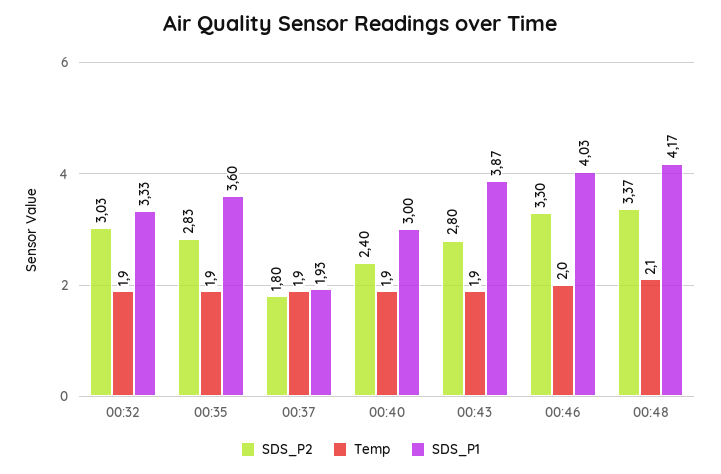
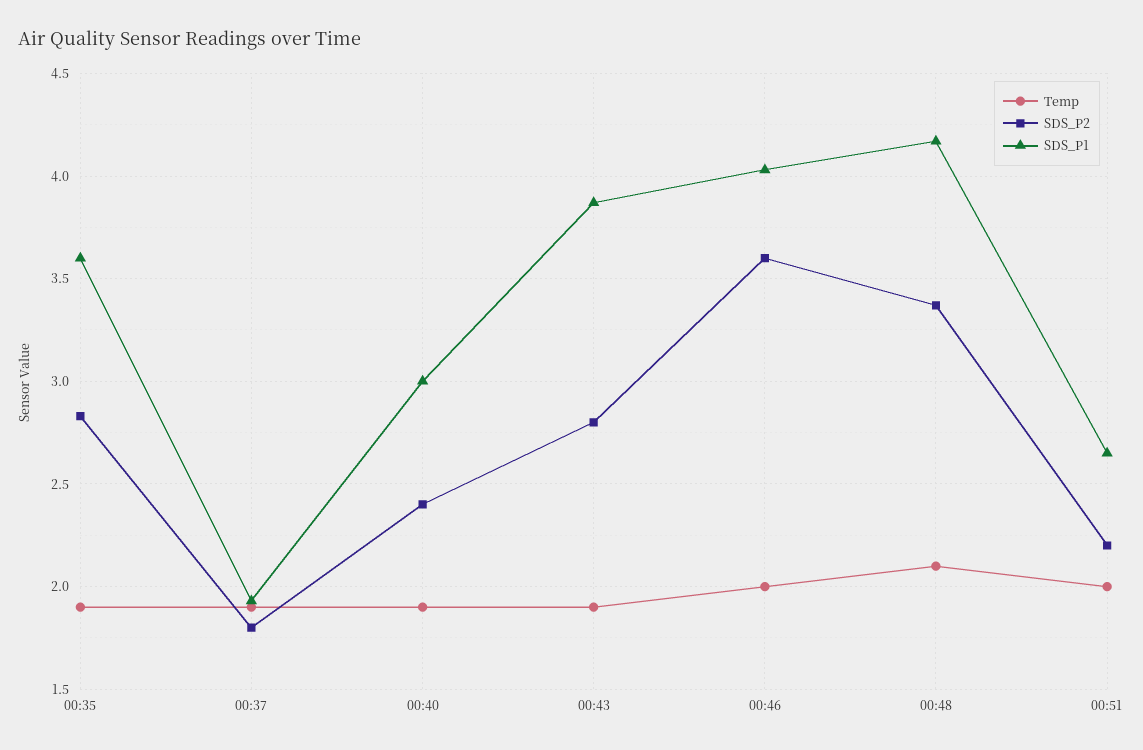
SDS_P2, 00:32: 3.03 -> none
Temp, 00:32: 1.9 -> none
SDS_P1, 00:32: 3.33 -> none
SDS_P2, 00:46: 3.3 -> 3.6
Temp, 00:51: none -> 2
SDS_P2, 00:51: none -> 2.2
SDS_P1, 00:51: none -> 2.65

